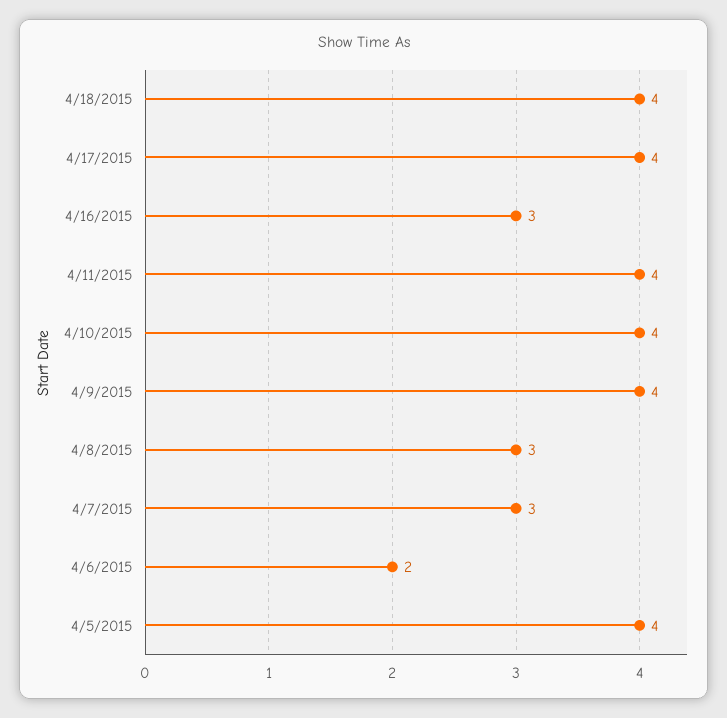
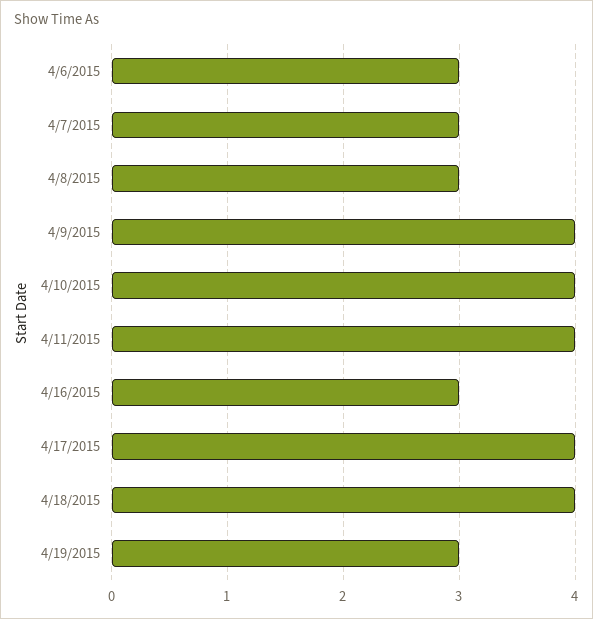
4/6/2015: 2 -> 3
4/5/2015: 4 -> none
4/19/2015: none -> 3

